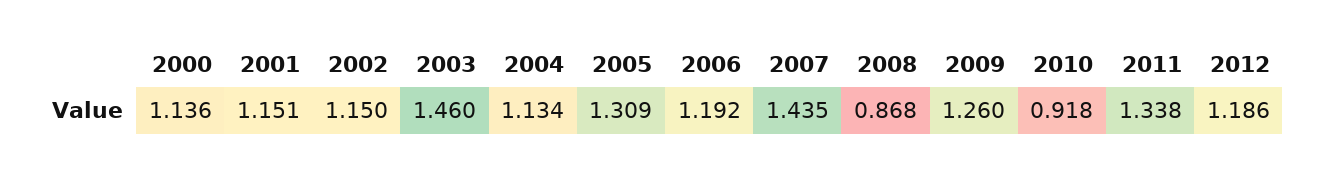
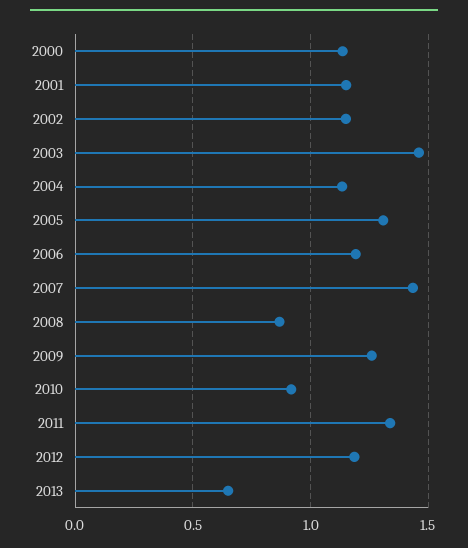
2013: none -> 0.65

